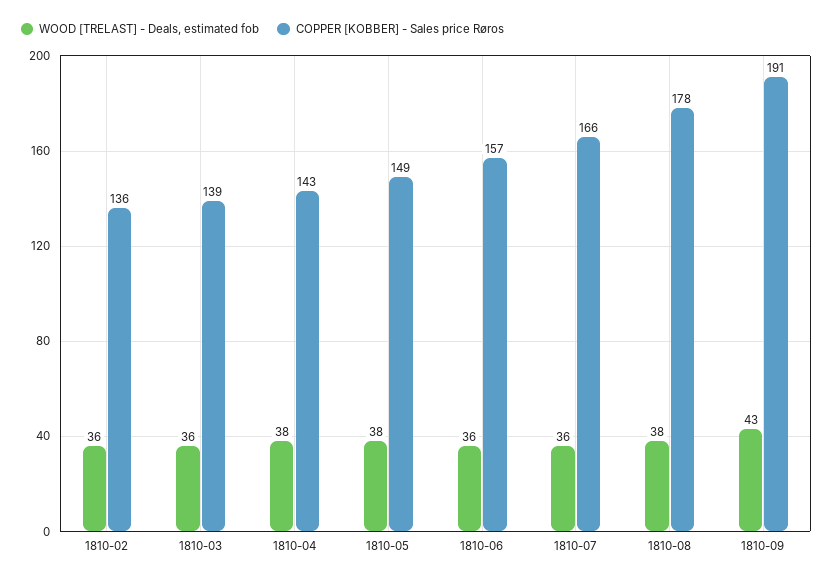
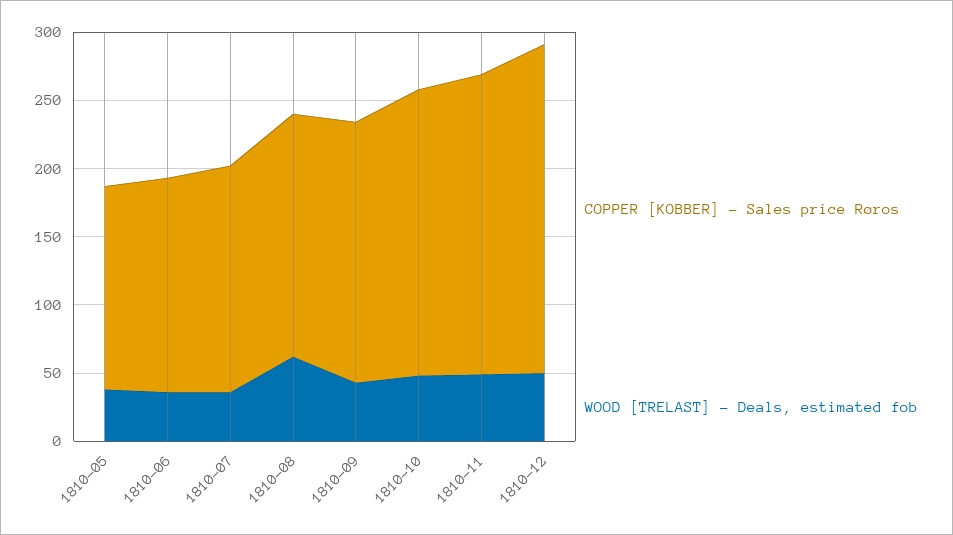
WOOD [TRELAST] - Deals, estimated fob, 1810-02: 36 -> none
COPPER [KOBBER] - Sales price Røros, 1810-02: 136 -> none
WOOD [TRELAST] - Deals, estimated fob, 1810-03: 36 -> none
COPPER [KOBBER] - Sales price Røros, 1810-03: 139 -> none
WOOD [TRELAST] - Deals, estimated fob, 1810-04: 38 -> none
COPPER [KOBBER] - Sales price Røros, 1810-04: 143 -> none
WOOD [TRELAST] - Deals, estimated fob, 1810-08: 38 -> 60
COPPER [KOBBER] - Sales price Røros, 1810-10: none -> 210
WOOD [TRELAST] - Deals, estimated fob, 1810-10: none -> 50
COPPER [KOBBER] - Sales price Røros, 1810-11: none -> 220
WOOD [TRELAST] - Deals, estimated fob, 1810-11: none -> 50
COPPER [KOBBER] - Sales price Røros, 1810-12: none -> 240
WOOD [TRELAST] - Deals, estimated fob, 1810-12: none -> 50

